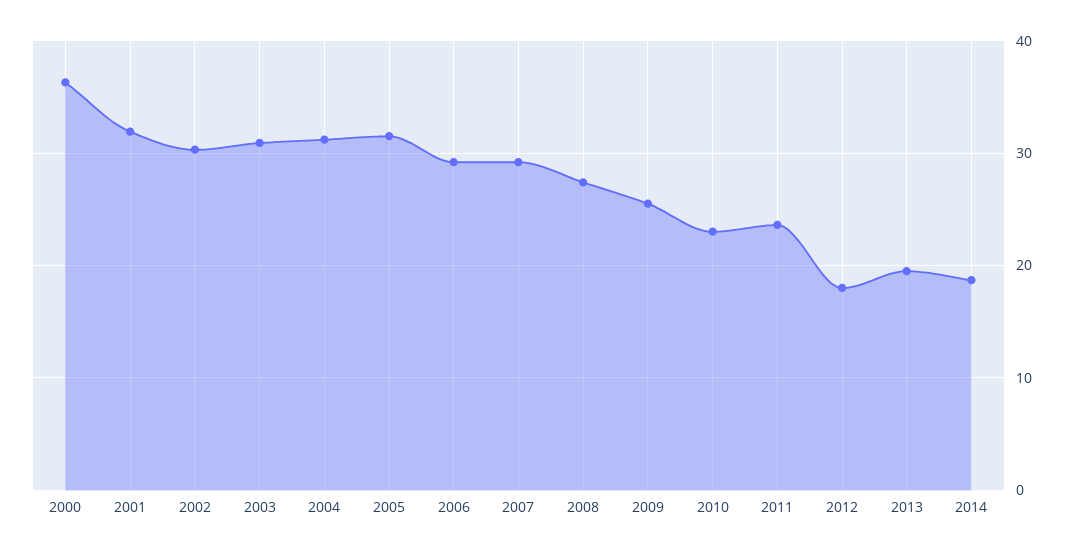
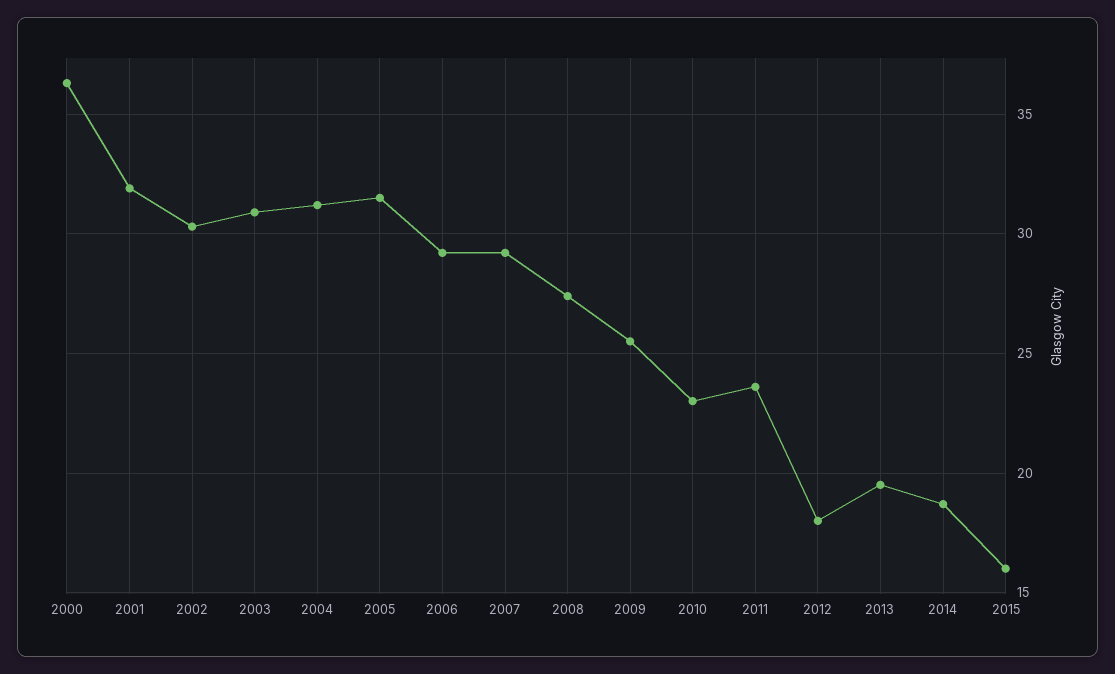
2015: none -> 16

